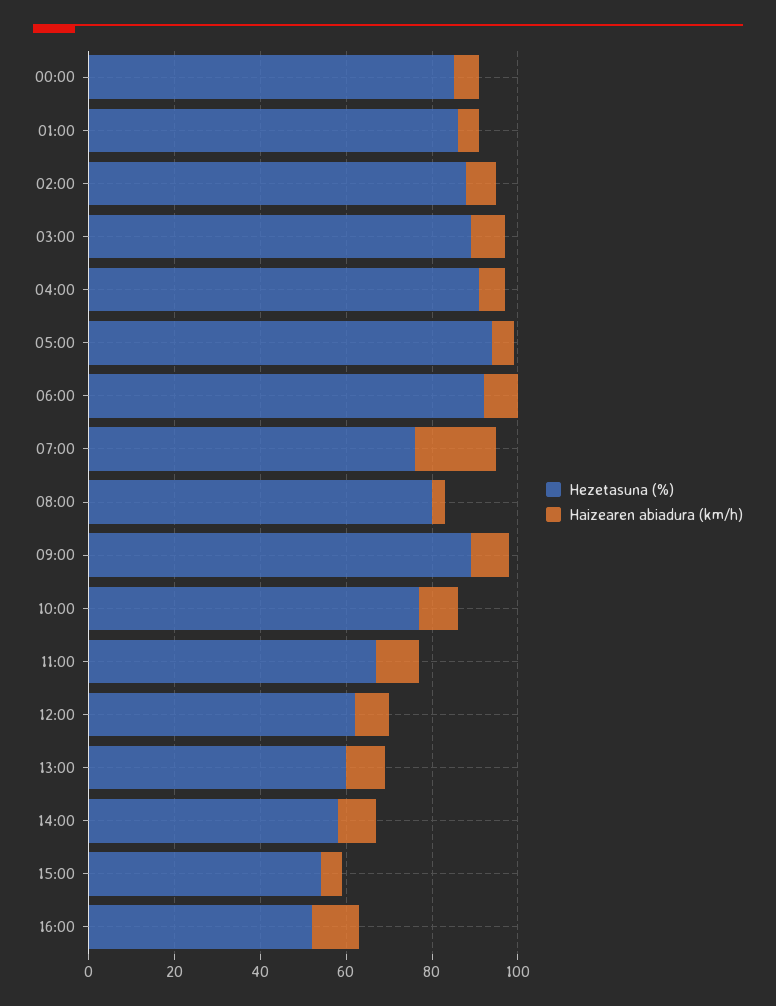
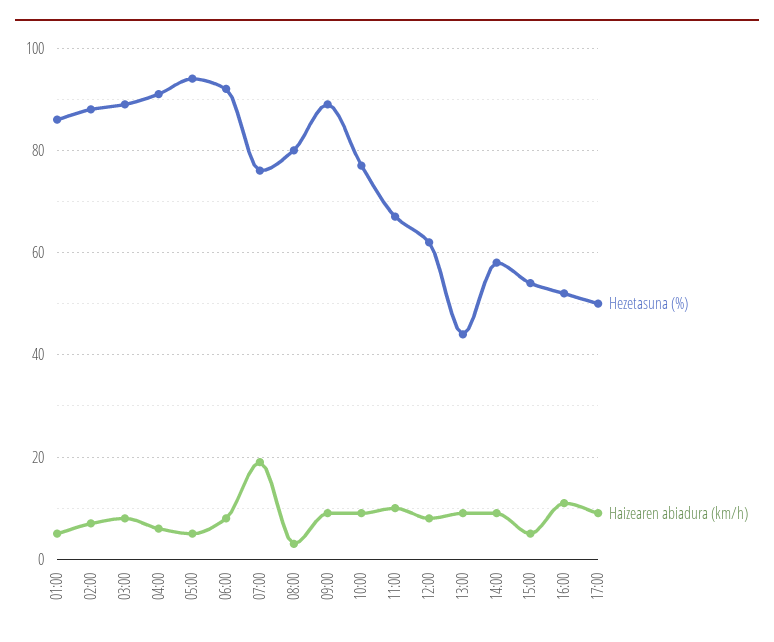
Hezetasuna (%), 00:00: 85 -> none
Haizearen abiadura (km/h), 00:00: 5 -> none
Hezetasuna (%), 13:00: 60 -> 45
Hezetasuna (%), 17:00: none -> 50
Haizearen abiadura (km/h), 17:00: none -> 10

